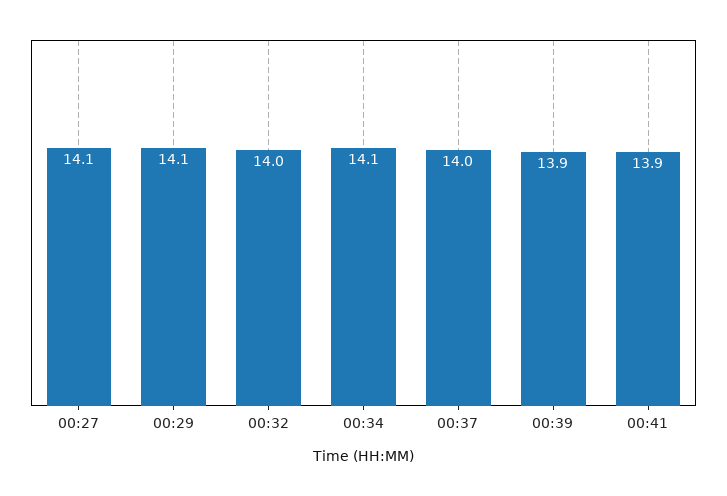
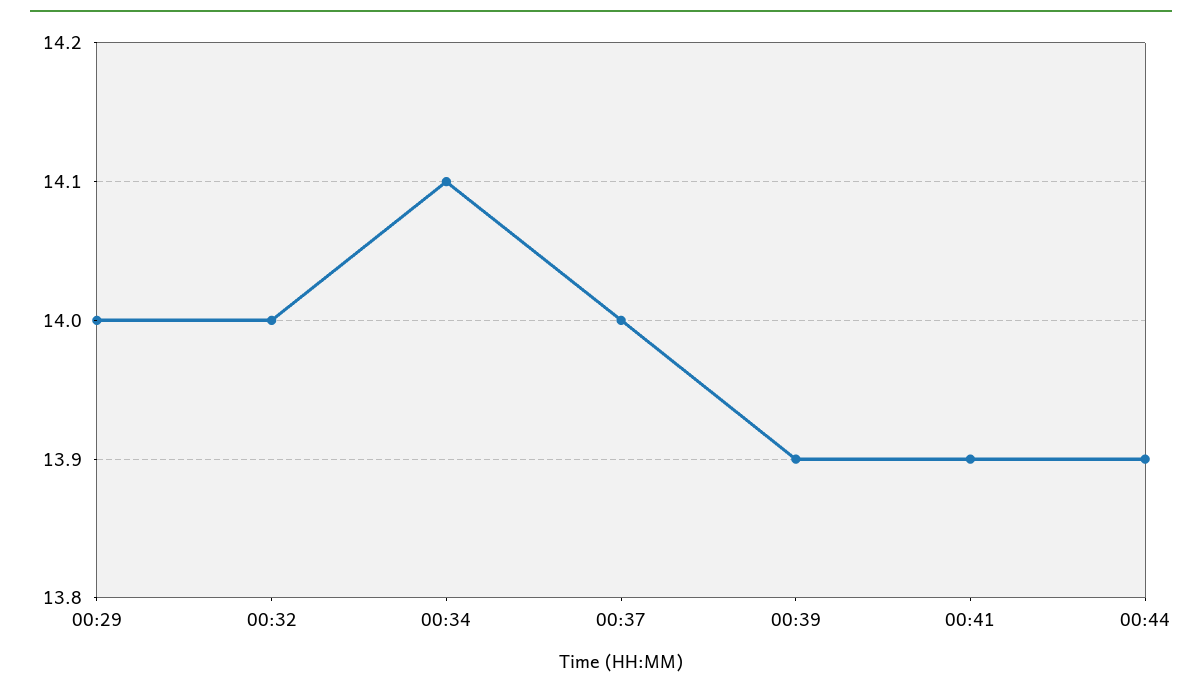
00:27: 14.1 -> none
00:29: 14.1 -> 14
00:44: none -> 13.9

